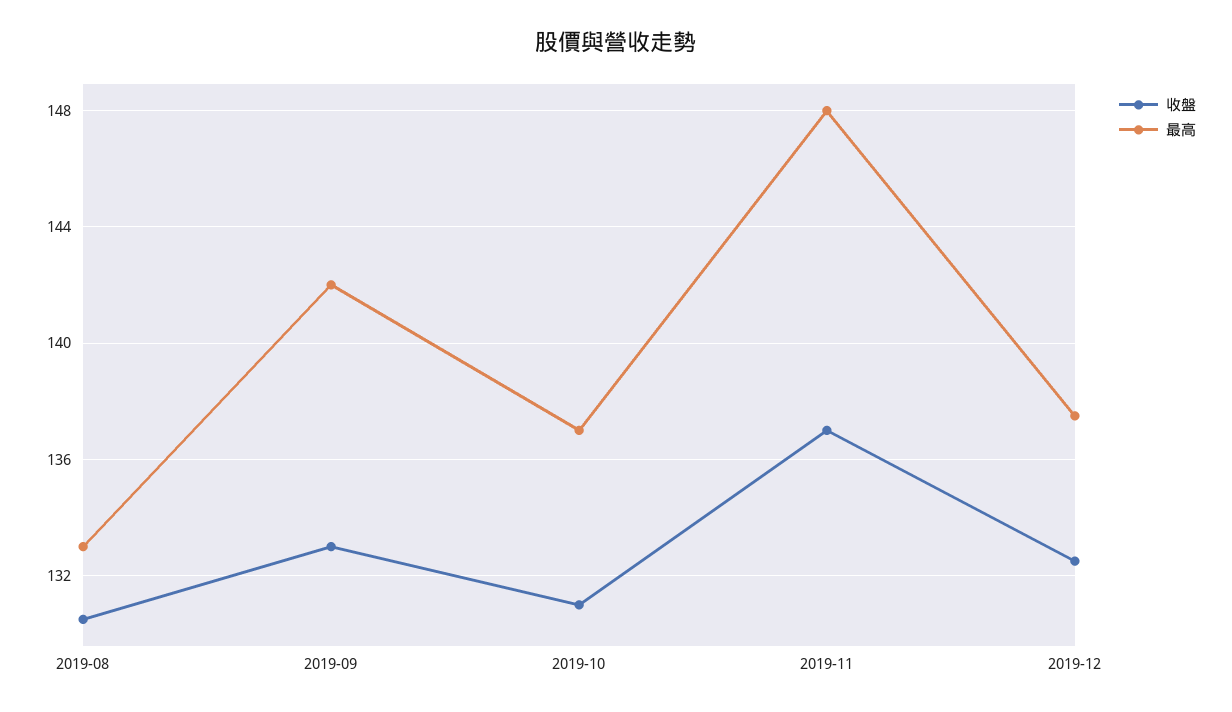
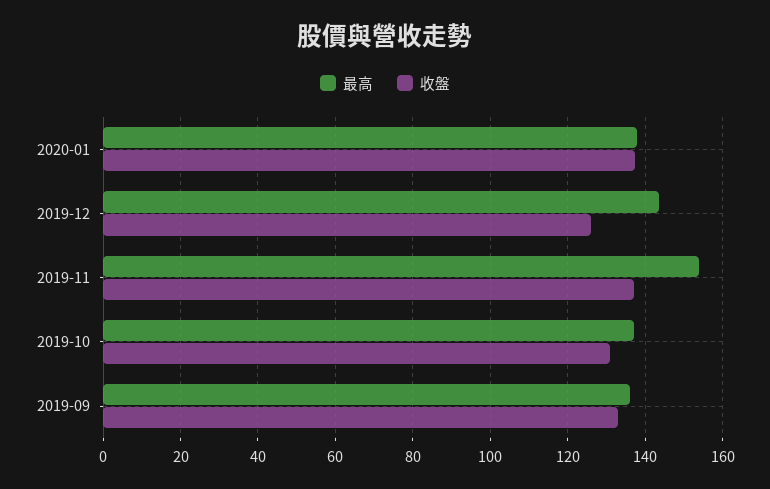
收盤, 2019-08: 130.5 -> none
最高, 2019-08: 133 -> none
最高, 2019-09: 142 -> 136
最高, 2019-11: 148 -> 154
收盤, 2019-12: 132.5 -> 126
最高, 2019-12: 137.5 -> 144
最高, 2020-01: none -> 138
收盤, 2020-01: none -> 138

